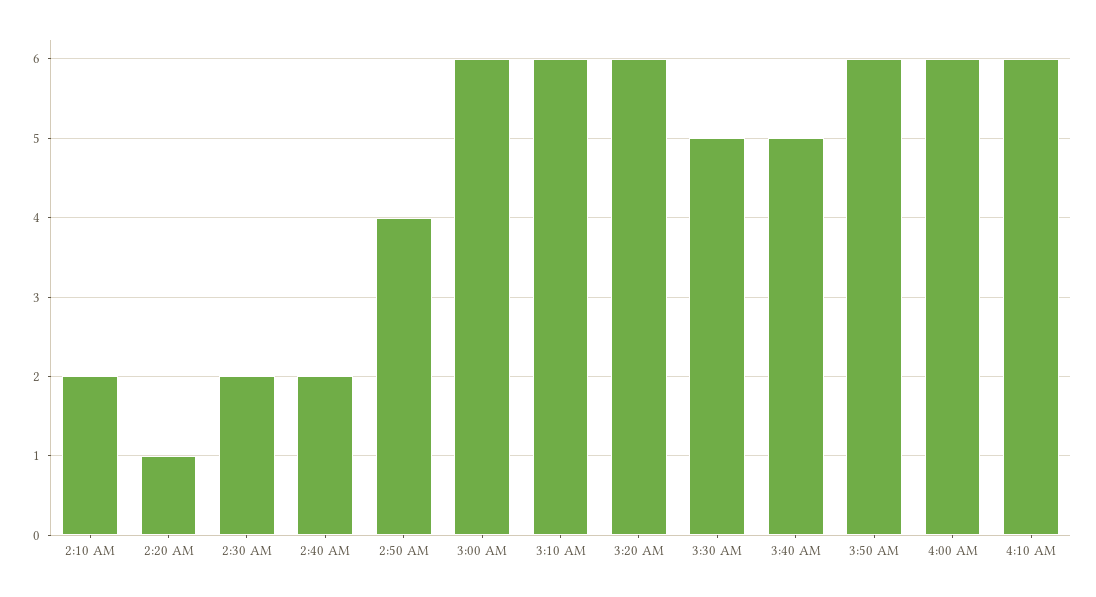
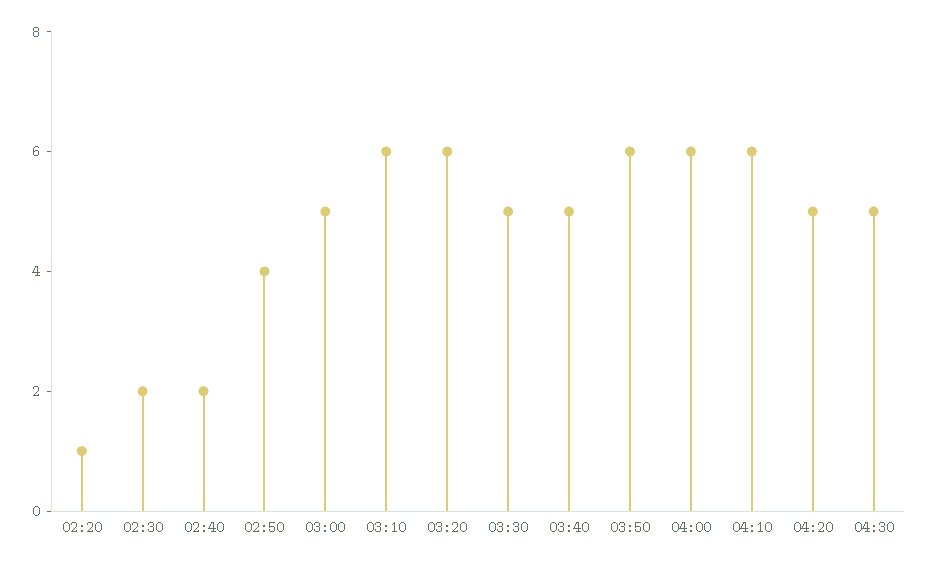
2:10 AM: 2 -> none
3:00 AM: 6 -> 5
04:20: none -> 5
04:30: none -> 5

